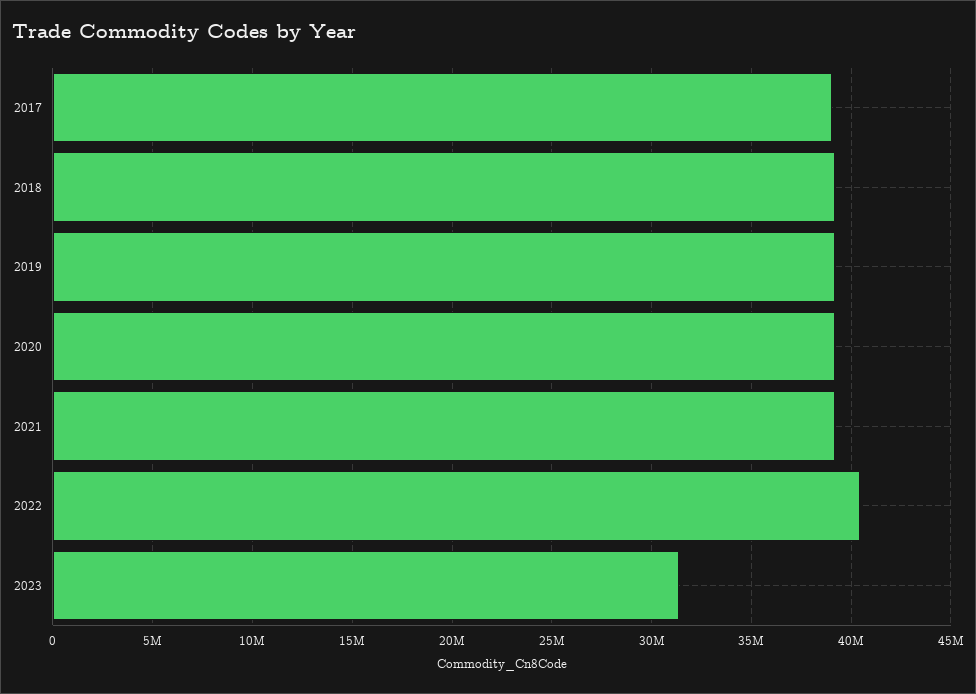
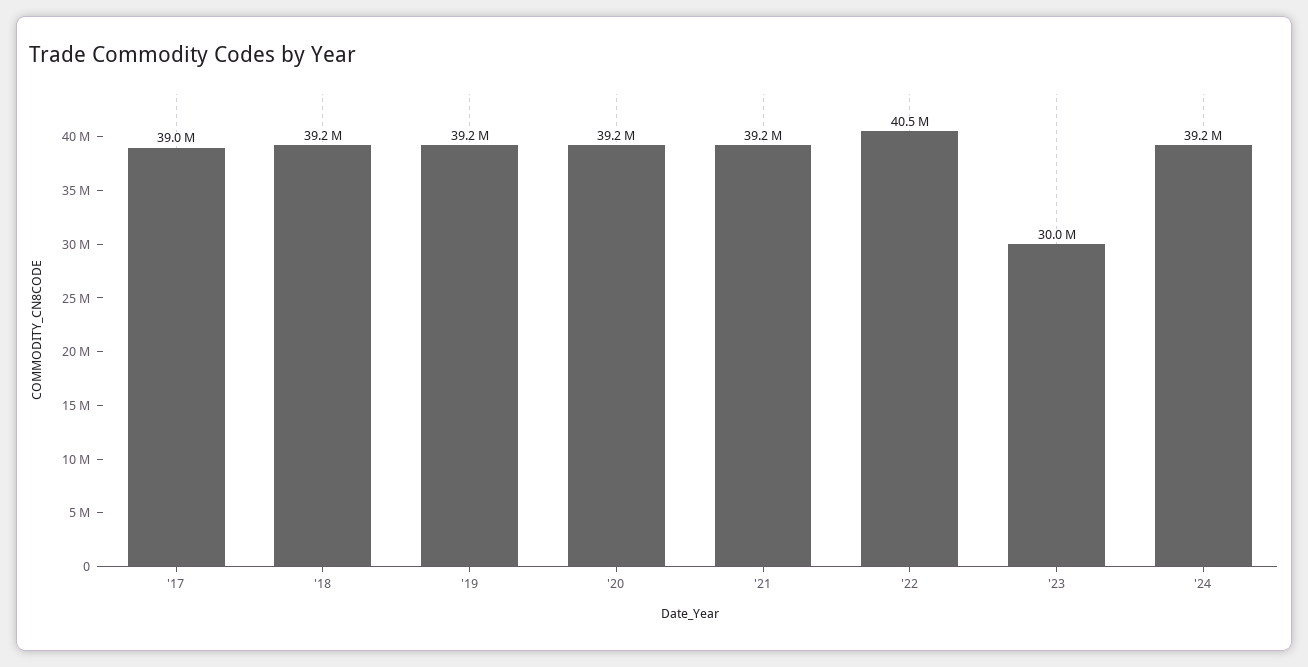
2023: 31500000 -> 30000000
'24: none -> 39200000

